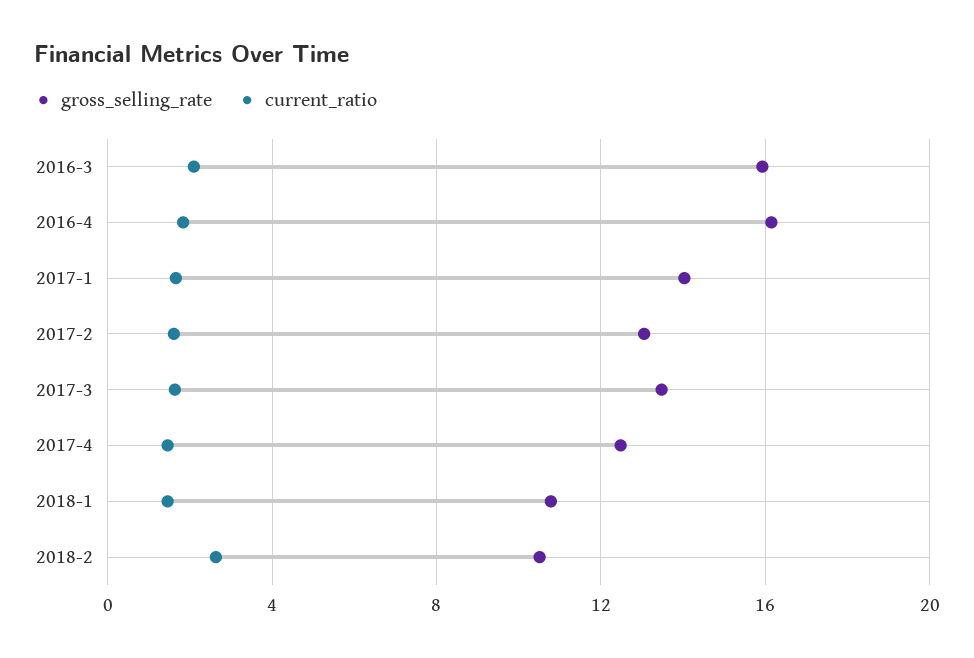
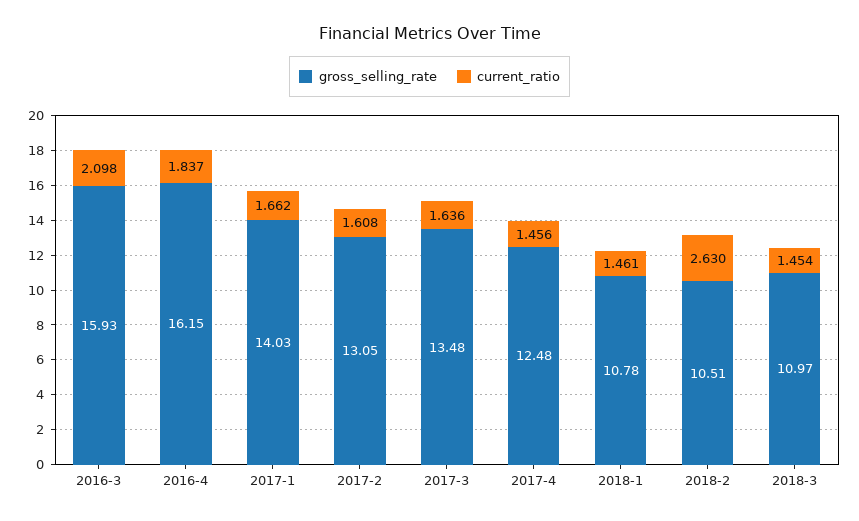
gross_selling_rate, 2018-3: none -> 10.97
current_ratio, 2018-3: none -> 1.454

